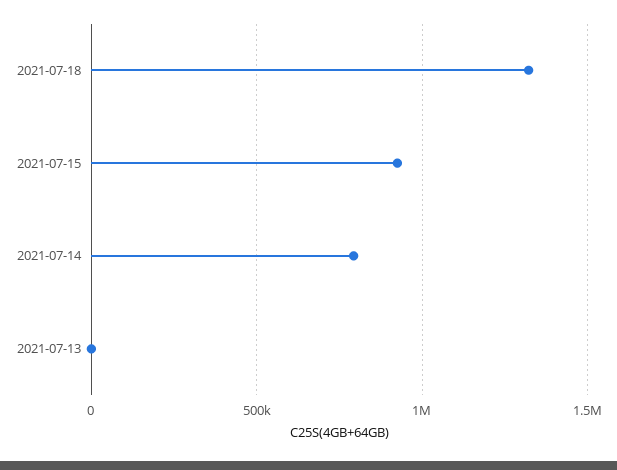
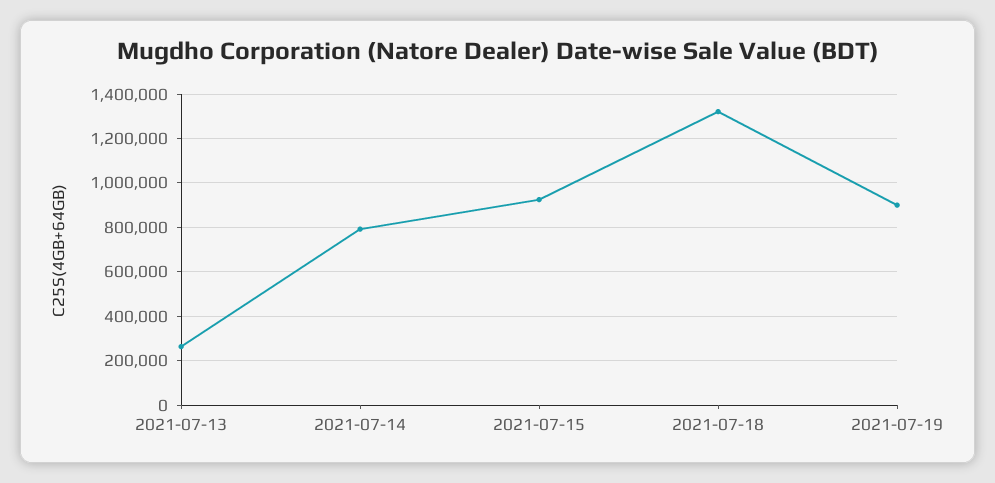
2021-07-13: 0 -> 250000
2021-07-19: none -> 900000

